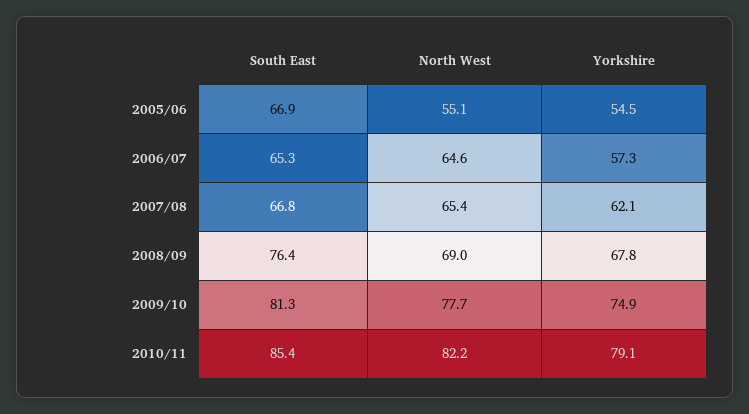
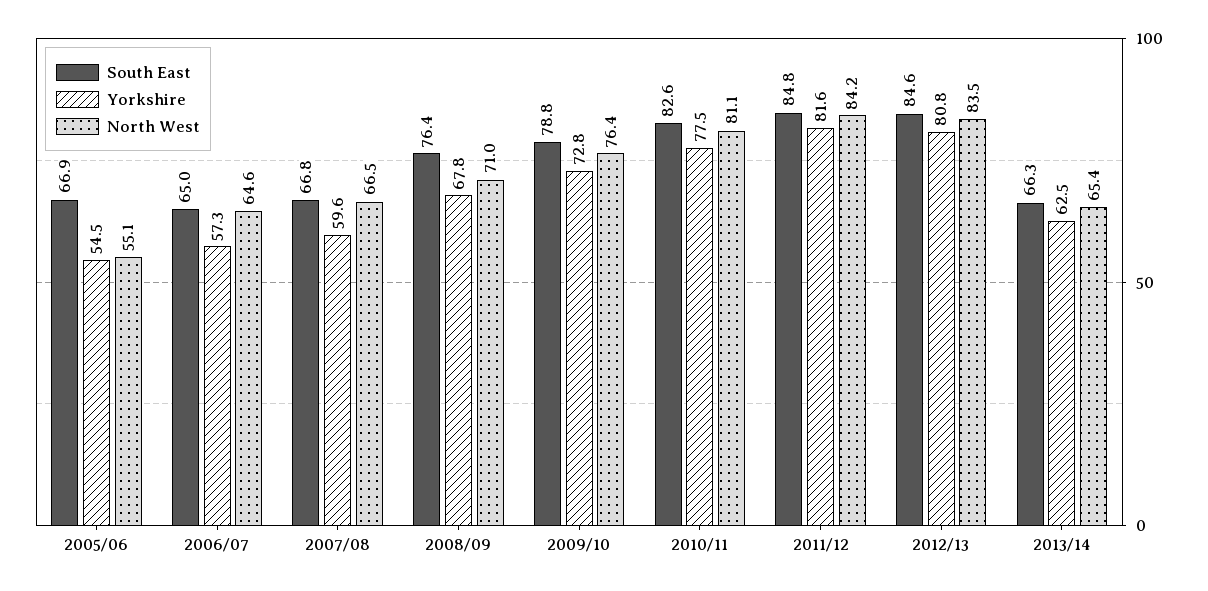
South East, 2006/07: 65.3 -> 65
North West, 2007/08: 65.4 -> 66.5
Yorkshire, 2007/08: 62.1 -> 59.6
North West, 2008/09: 69 -> 71
South East, 2009/10: 81.3 -> 78.8
North West, 2009/10: 77.7 -> 76.4
Yorkshire, 2009/10: 74.9 -> 72.8
South East, 2010/11: 85.4 -> 82.6
North West, 2010/11: 82.2 -> 81.1
Yorkshire, 2010/11: 79.1 -> 77.5
South East, 2011/12: none -> 84.8
Yorkshire, 2011/12: none -> 81.6
North West, 2011/12: none -> 84.2
South East, 2012/13: none -> 84.6
Yorkshire, 2012/13: none -> 80.8
North West, 2012/13: none -> 83.5
South East, 2013/14: none -> 66.3
Yorkshire, 2013/14: none -> 62.5
North West, 2013/14: none -> 65.4

